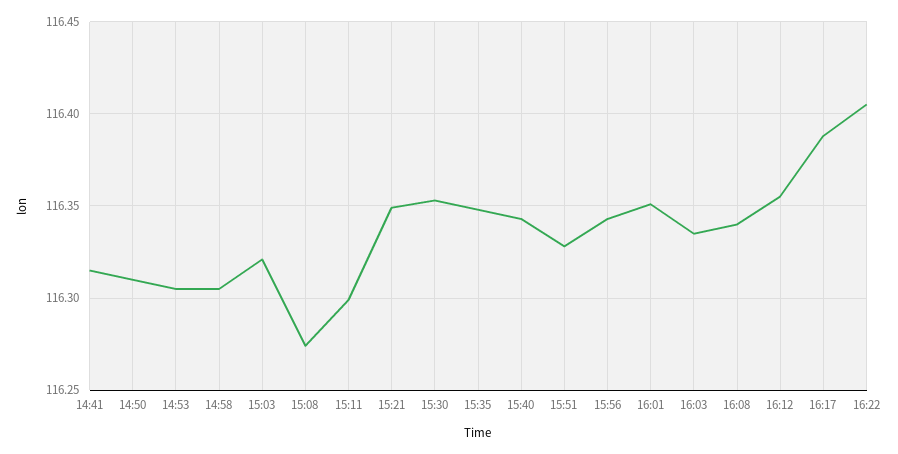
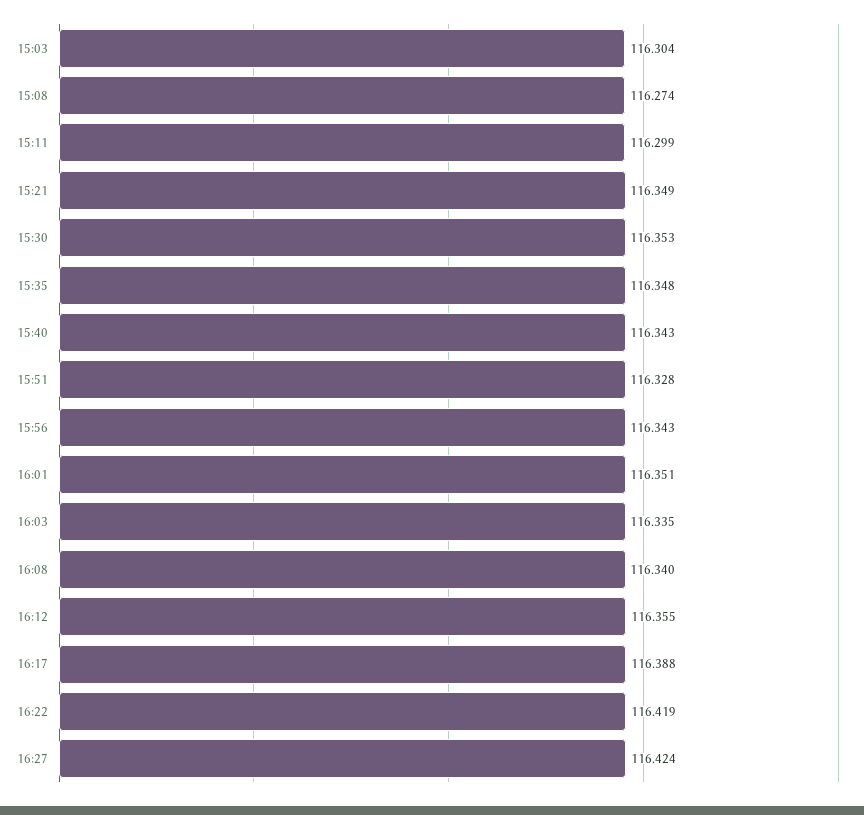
14:41: 116.315 -> none
14:50: 116.31 -> none
14:53: 116.305 -> none
14:58: 116.305 -> none
15:03: 116.32 -> 116.304
16:22: 116.405 -> 116.419
16:27: none -> 116.424

